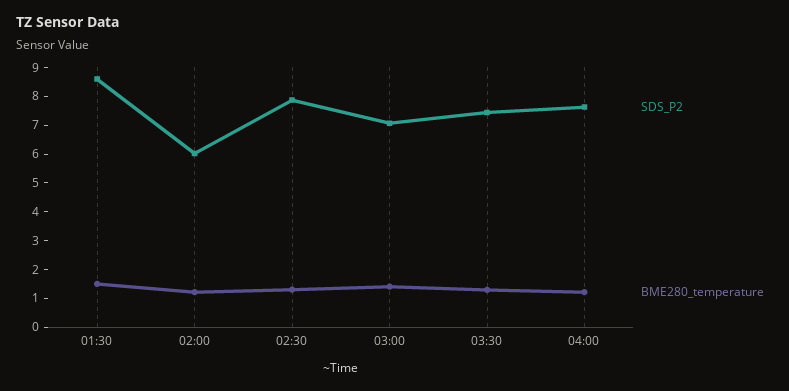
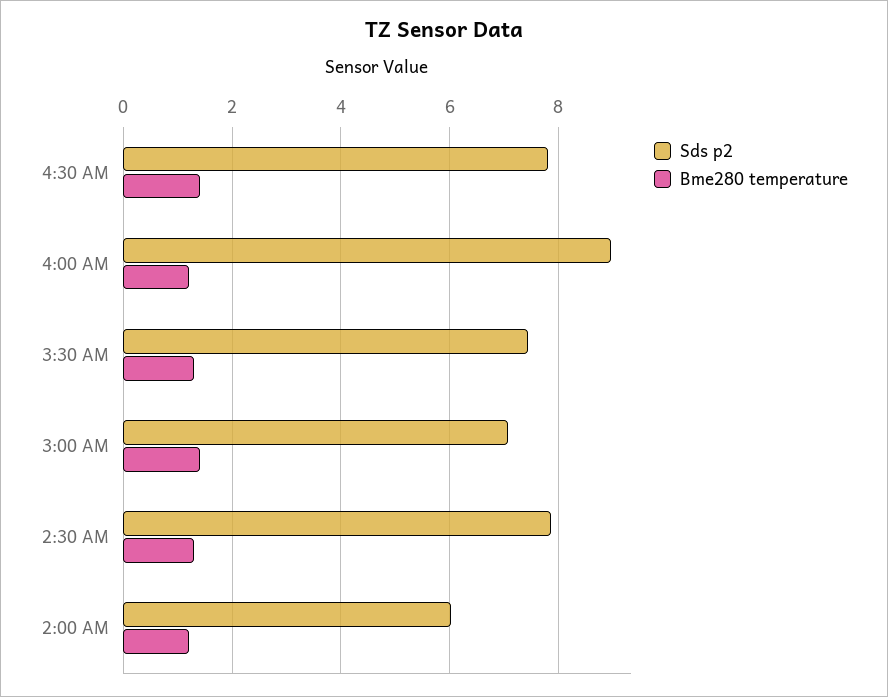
SDS_P2, 01:30: 8.5 -> none
BME280_temperature, 01:30: 1.5 -> none
SDS_P2, 04:00: 7.5 -> 9
SDS_P2, 4:30 AM: none -> 7.8
BME280_temperature, 4:30 AM: none -> 1.4

